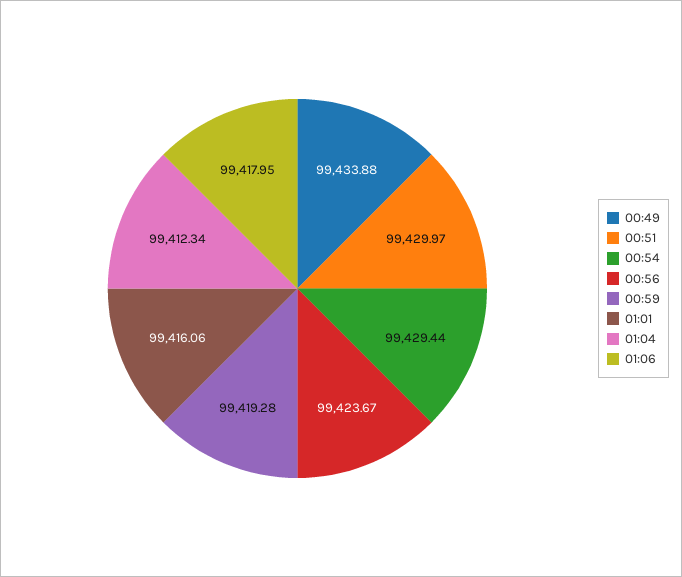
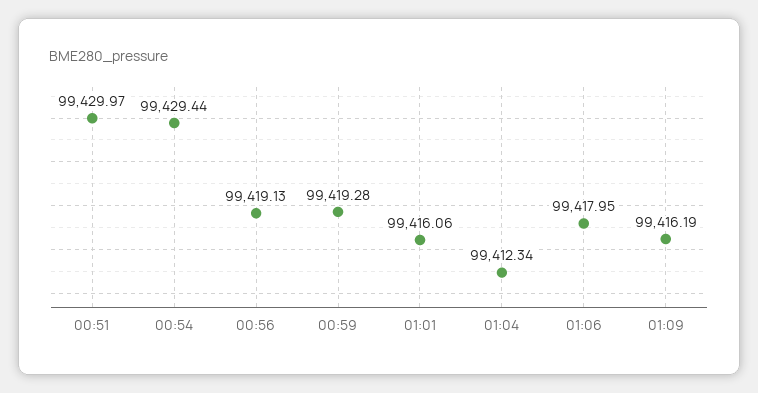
00:49: 99433.88 -> none
00:56: 99423.67 -> 99419.13
01:09: none -> 99416.19

